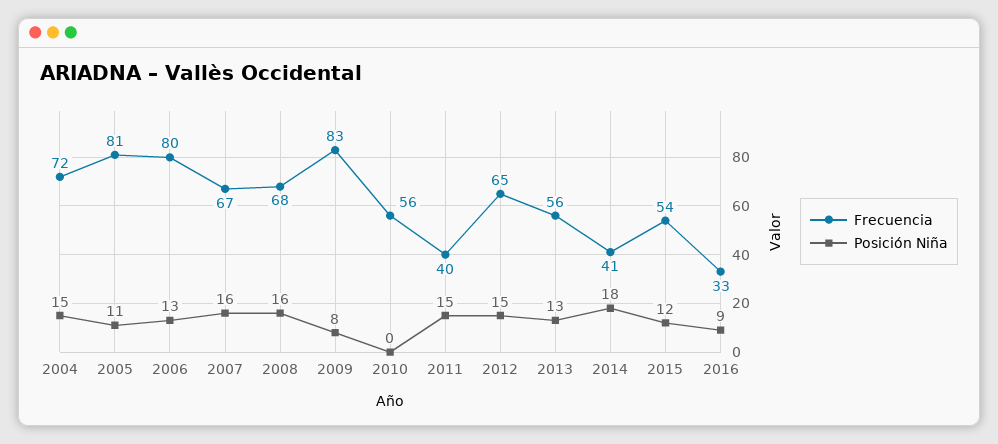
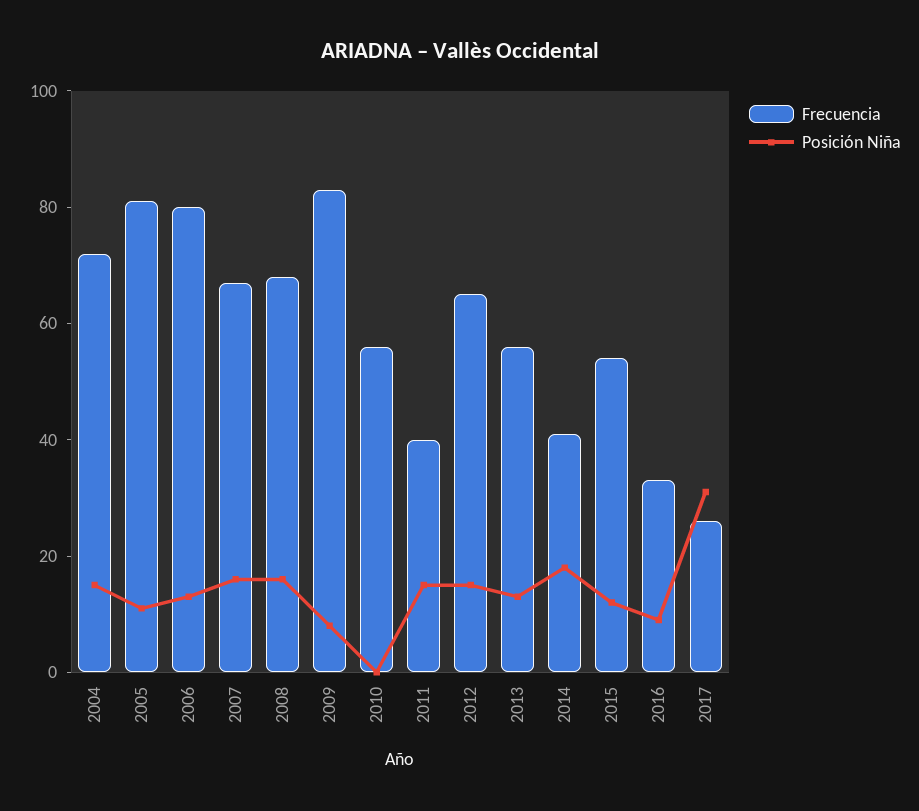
Frecuencia, 2017: none -> 25
Posición Niña, 2017: none -> 30

